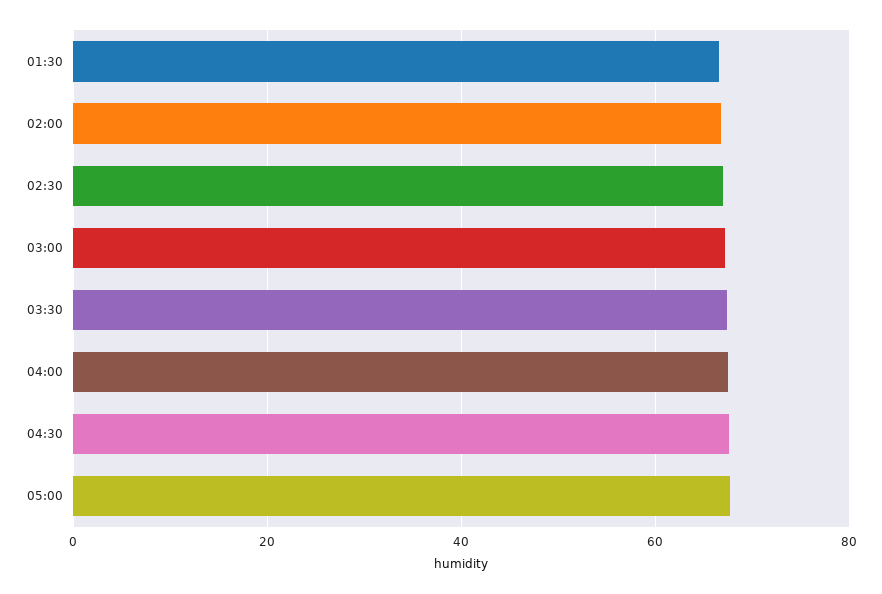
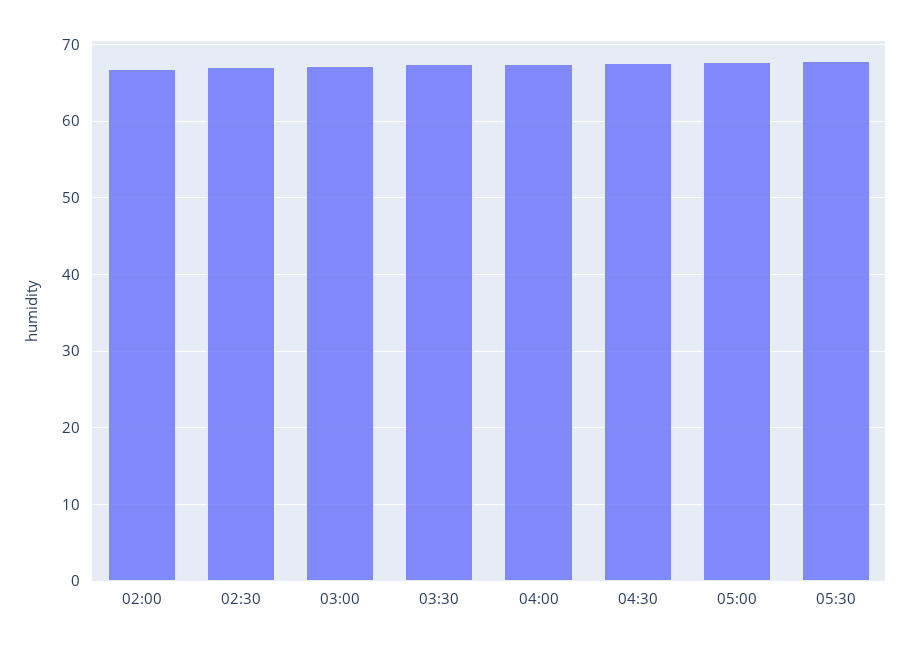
01:30: 66 -> none
05:30: none -> 68

